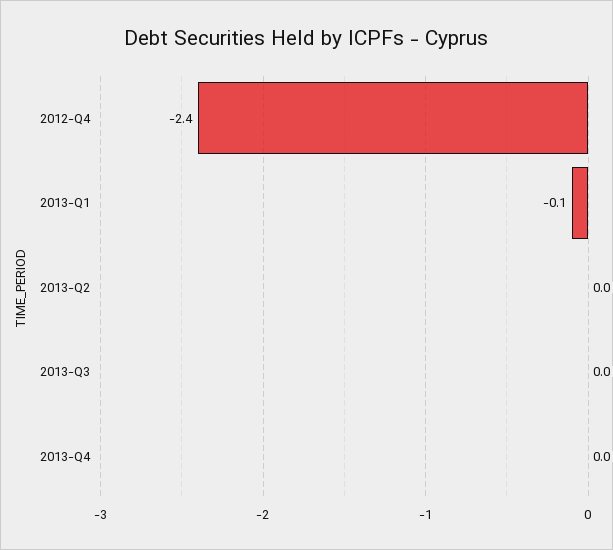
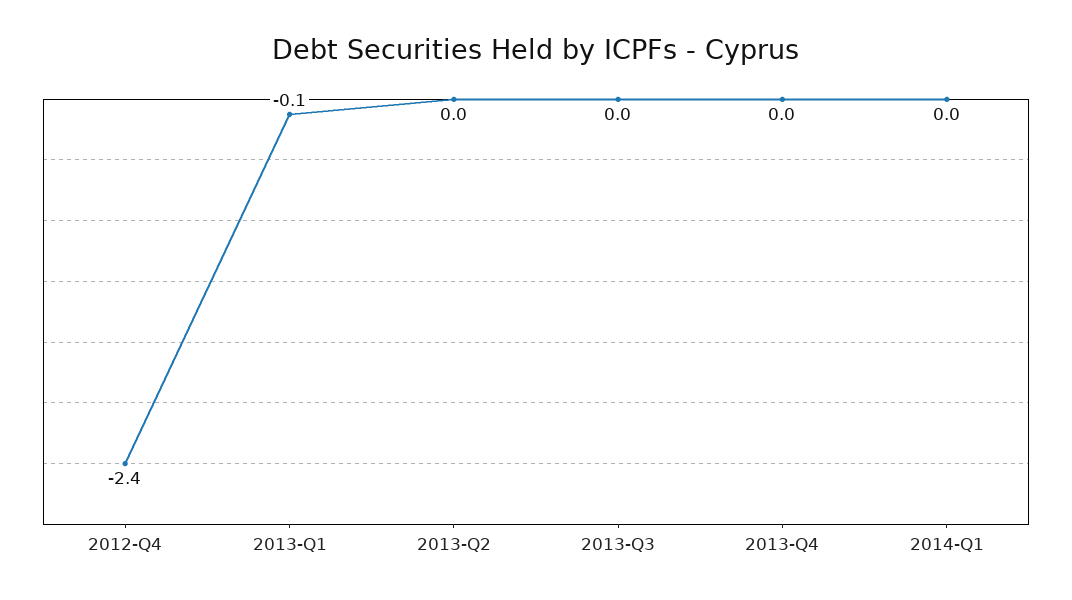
2014-Q1: none -> 0

